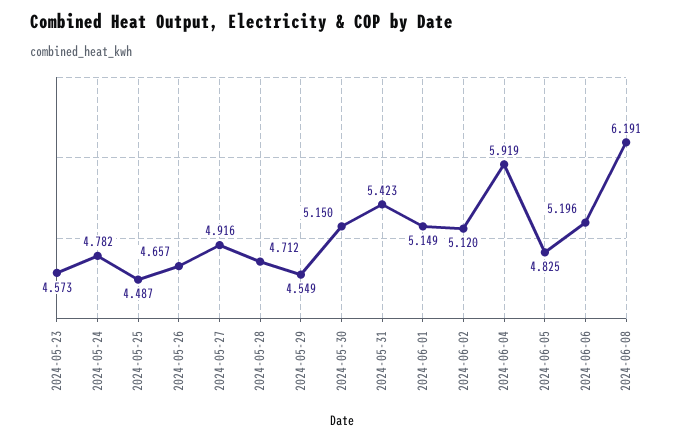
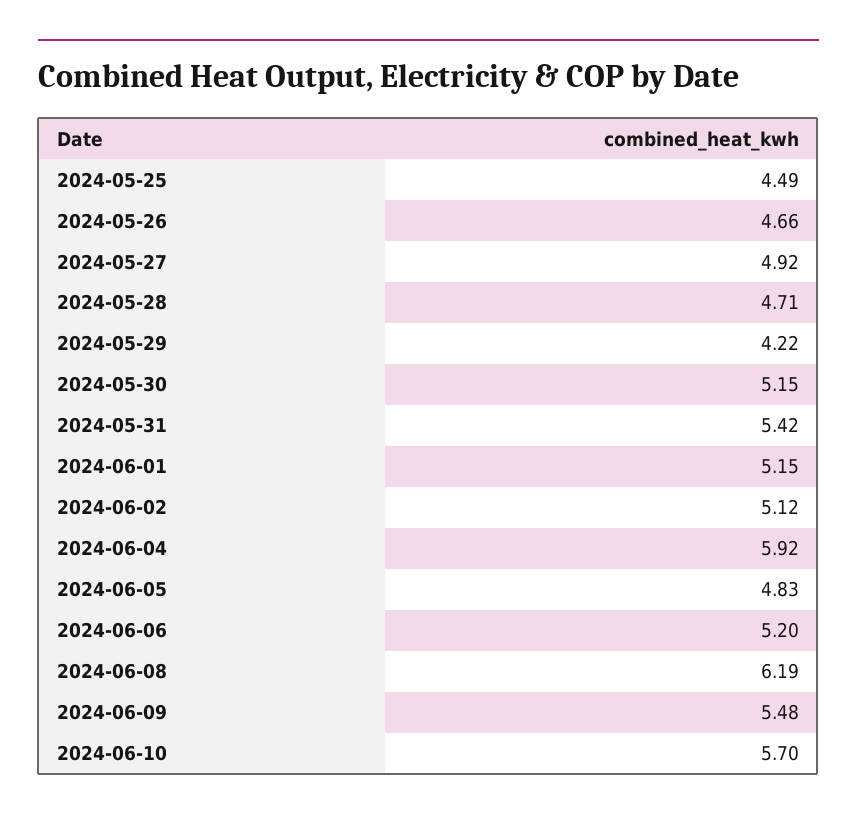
2024-05-23: 4.573 -> none
2024-05-24: 4.782 -> none
2024-05-29: 4.549 -> 4.22
2024-06-09: none -> 5.48
2024-06-10: none -> 5.7

